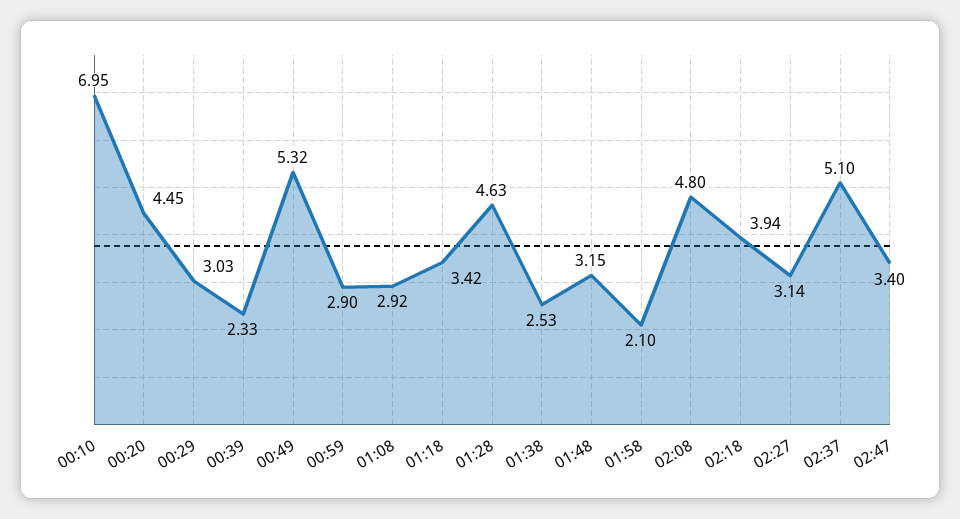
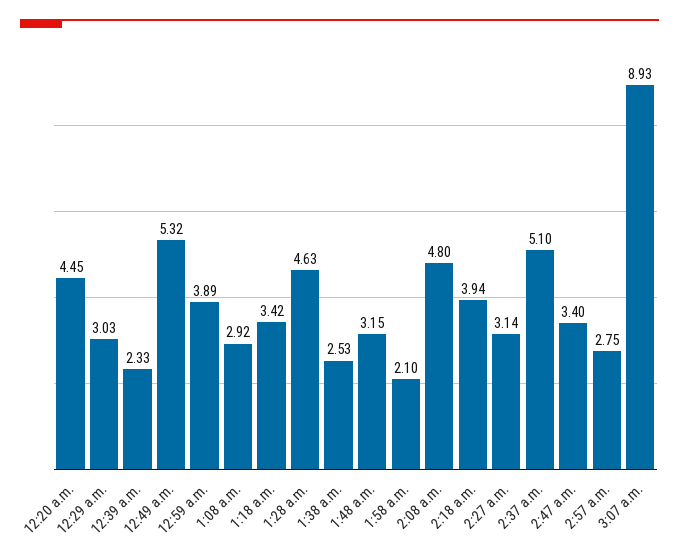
00:10: 6.95 -> none
00:59: 2.9 -> 3.89
2:57 a.m.: none -> 2.75
3:07 a.m.: none -> 8.93

